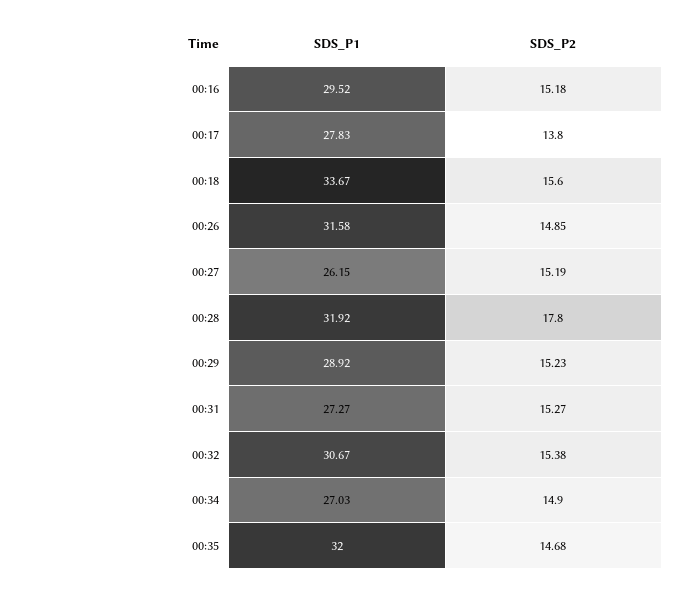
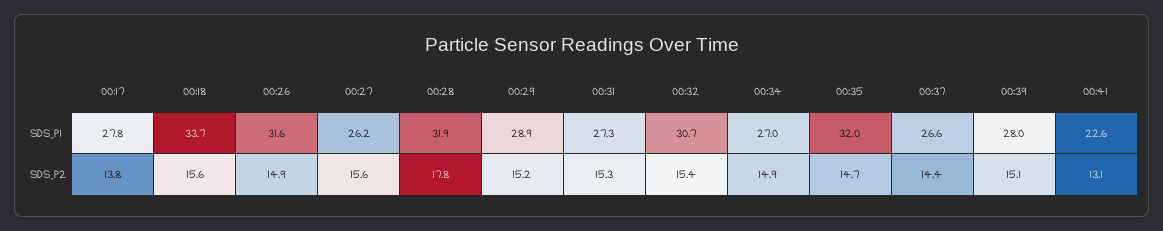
SDS_P1, 00:16: 29.52 -> none
SDS_P2, 00:16: 15.18 -> none
SDS_P2, 00:27: 15.19 -> 15.6
SDS_P1, 00:37: none -> 26.6
SDS_P1, 00:39: none -> 28
SDS_P1, 00:41: none -> 22.6
SDS_P2, 00:37: none -> 14.4
SDS_P2, 00:39: none -> 15.1
SDS_P2, 00:41: none -> 13.1

